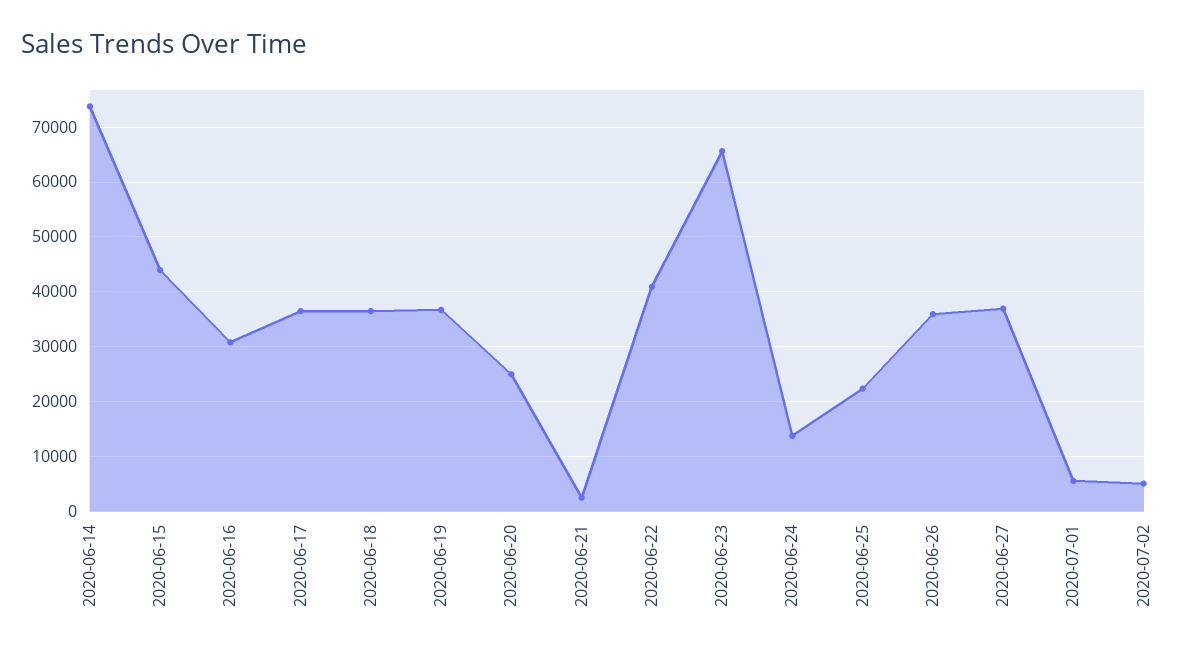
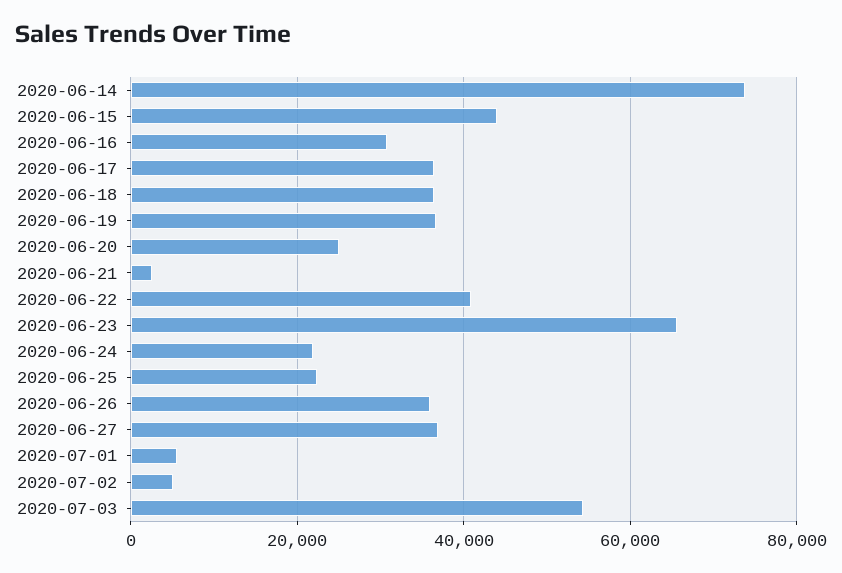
2020-06-24: 14000 -> 22000
2020-07-03: none -> 54000

